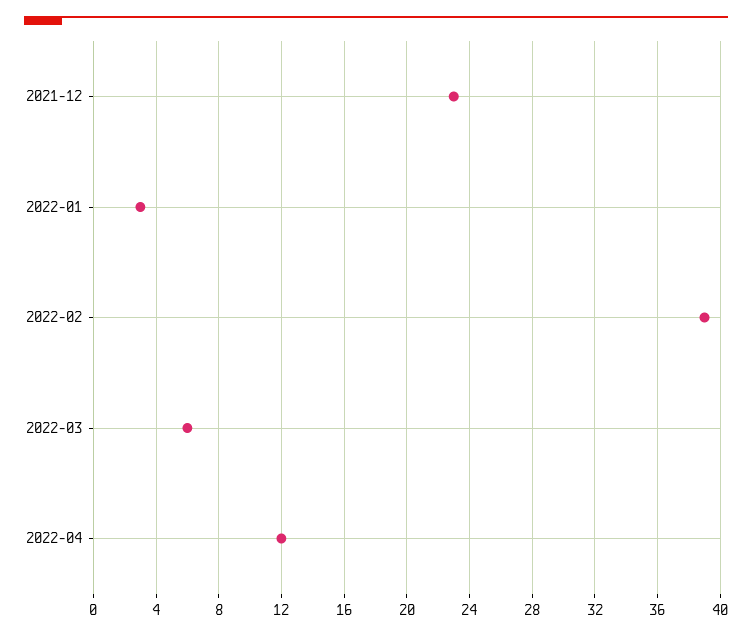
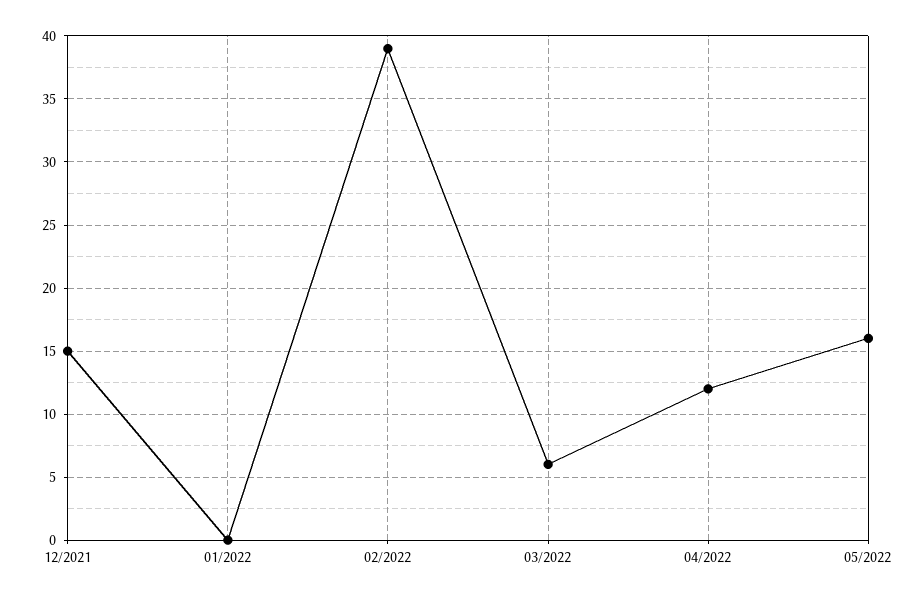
2021-12: 23 -> 15
2022-01: 3 -> 0
05/2022: none -> 16

